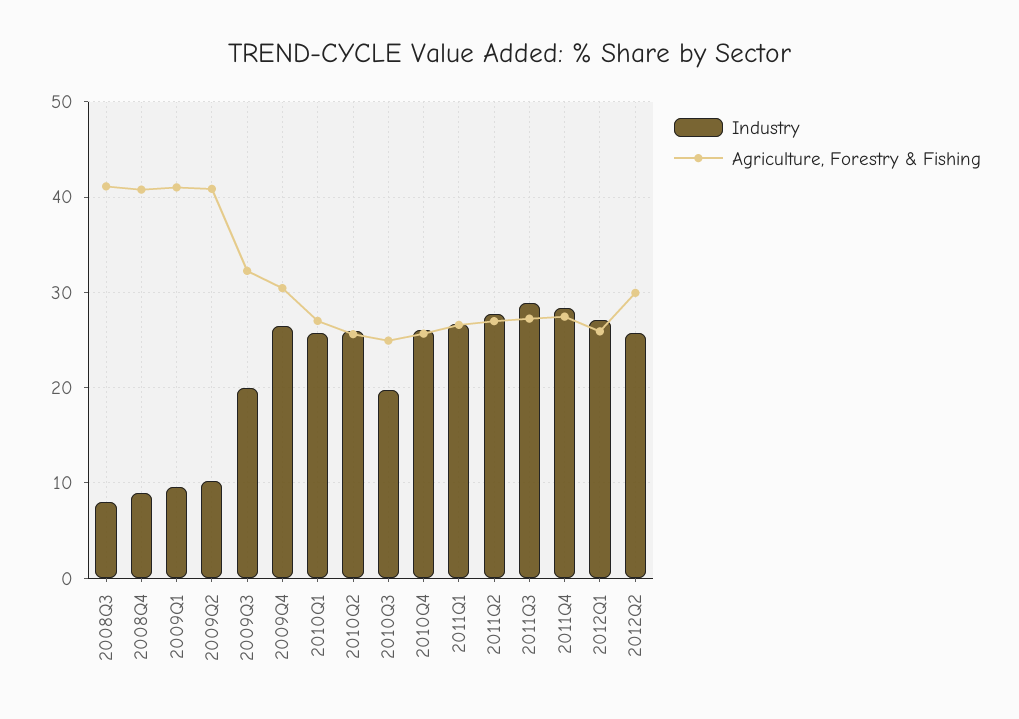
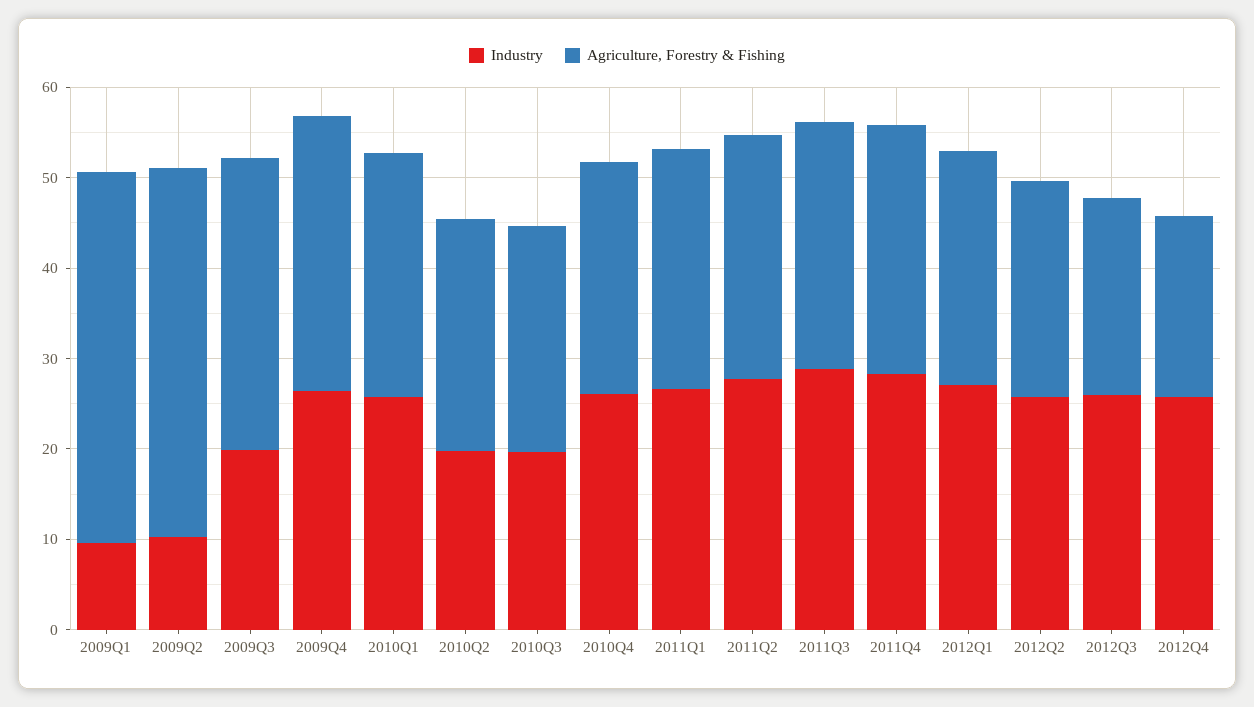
Industry, 2008Q3: 8 -> none
Agriculture, Forestry & Fishing, 2008Q3: 41 -> none
Industry, 2008Q4: 9 -> none
Agriculture, Forestry & Fishing, 2008Q4: 41 -> none
Industry, 2010Q2: 26 -> 20
Agriculture, Forestry & Fishing, 2012Q2: 30 -> 24
Industry, 2012Q3: none -> 26
Agriculture, Forestry & Fishing, 2012Q3: none -> 22
Industry, 2012Q4: none -> 26
Agriculture, Forestry & Fishing, 2012Q4: none -> 20

